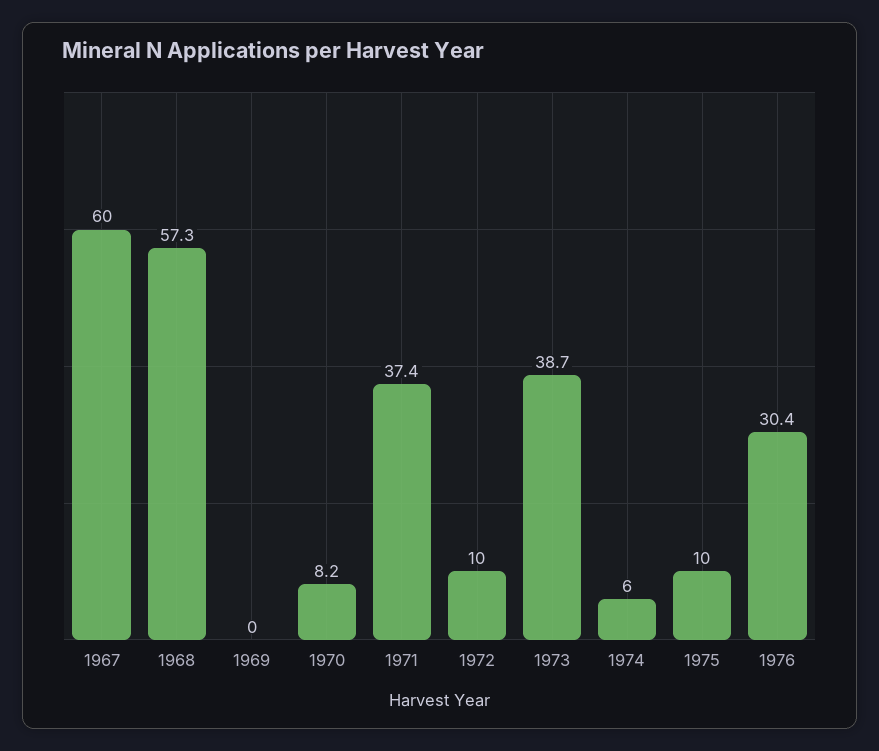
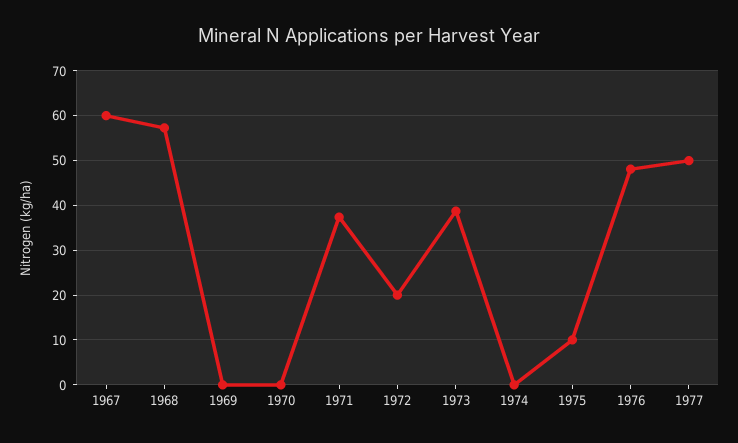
1970: 8.2 -> 0
1972: 10 -> 20
1974: 6 -> 0
1976: 30.4 -> 48
1977: none -> 50

